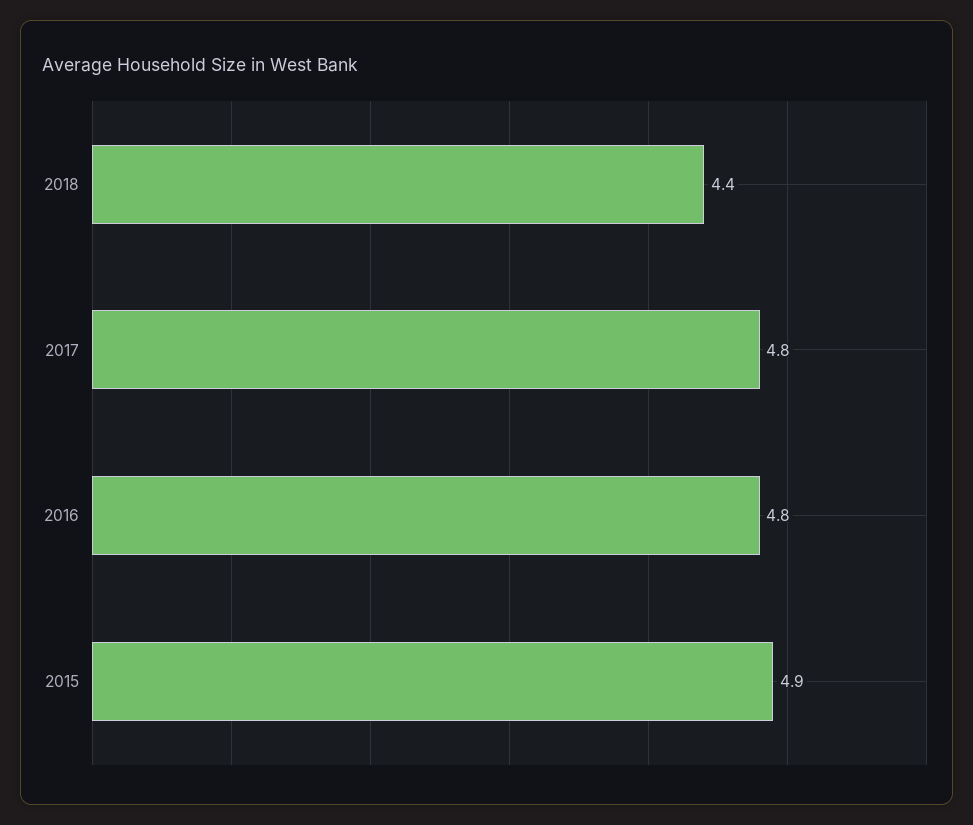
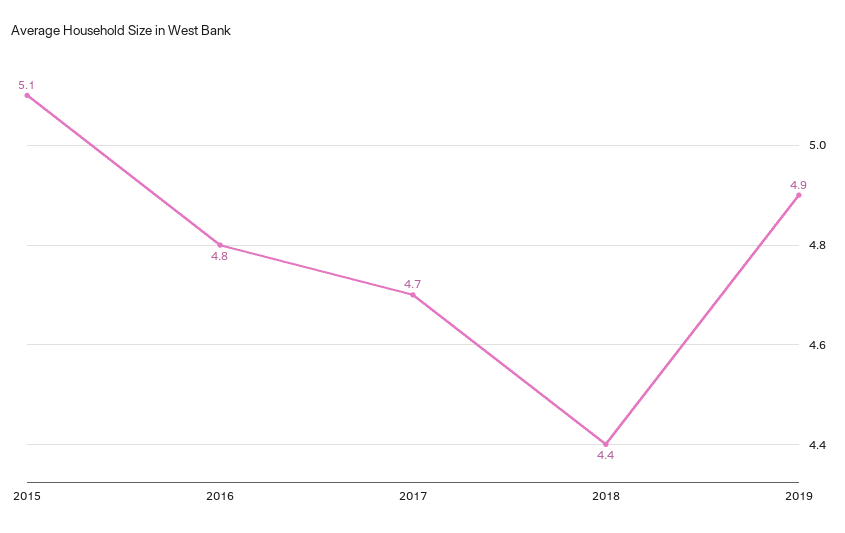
2017: 4.8 -> 4.7
2015: 4.9 -> 5.1
2019: none -> 4.9

